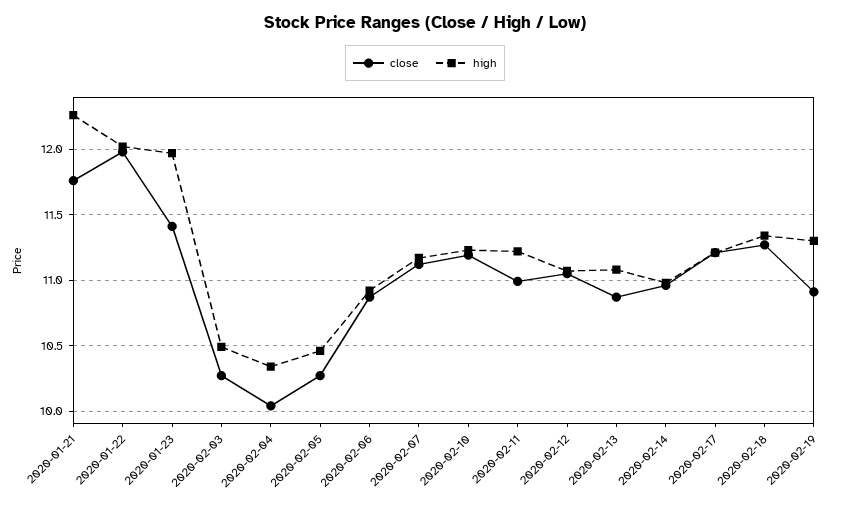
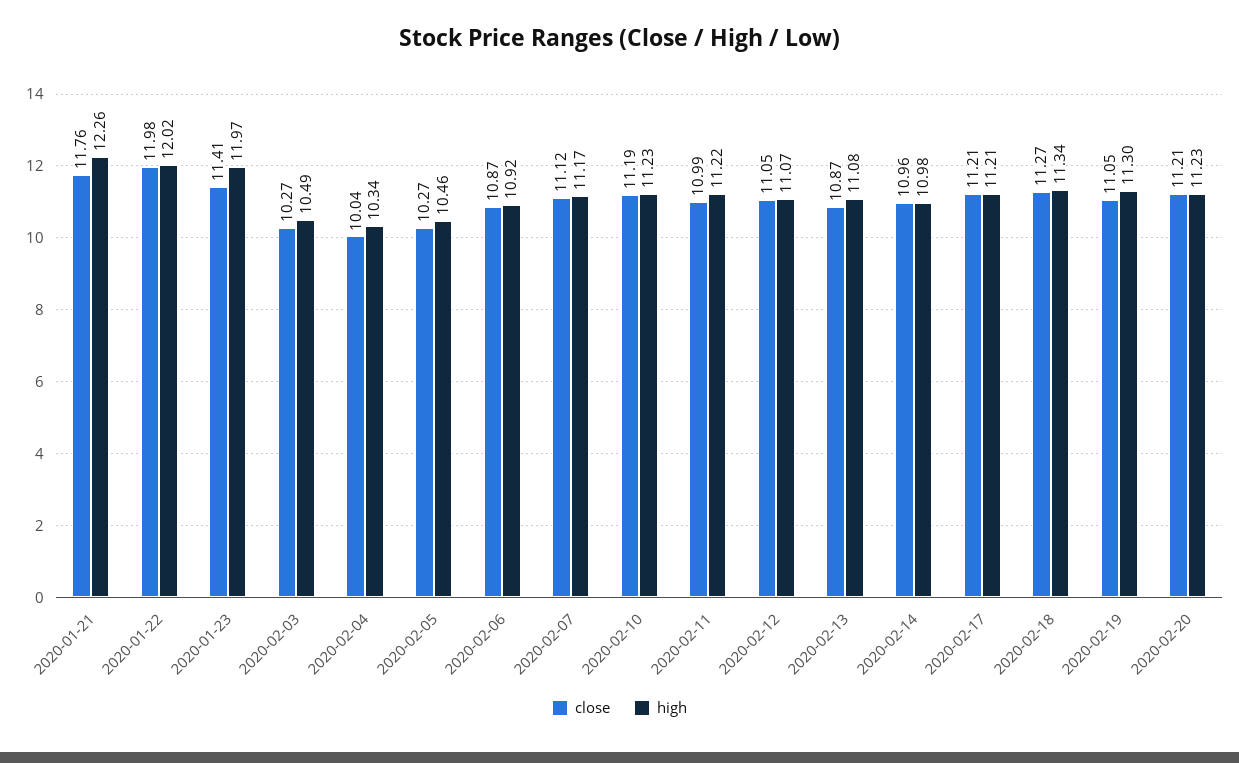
close, 2020-02-19: 10.9 -> 11.05
close, 2020-02-20: none -> 11.21
high, 2020-02-20: none -> 11.23

